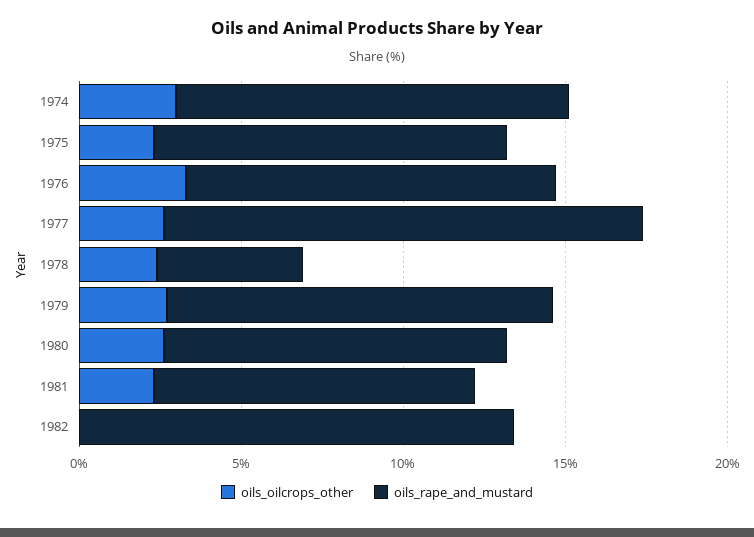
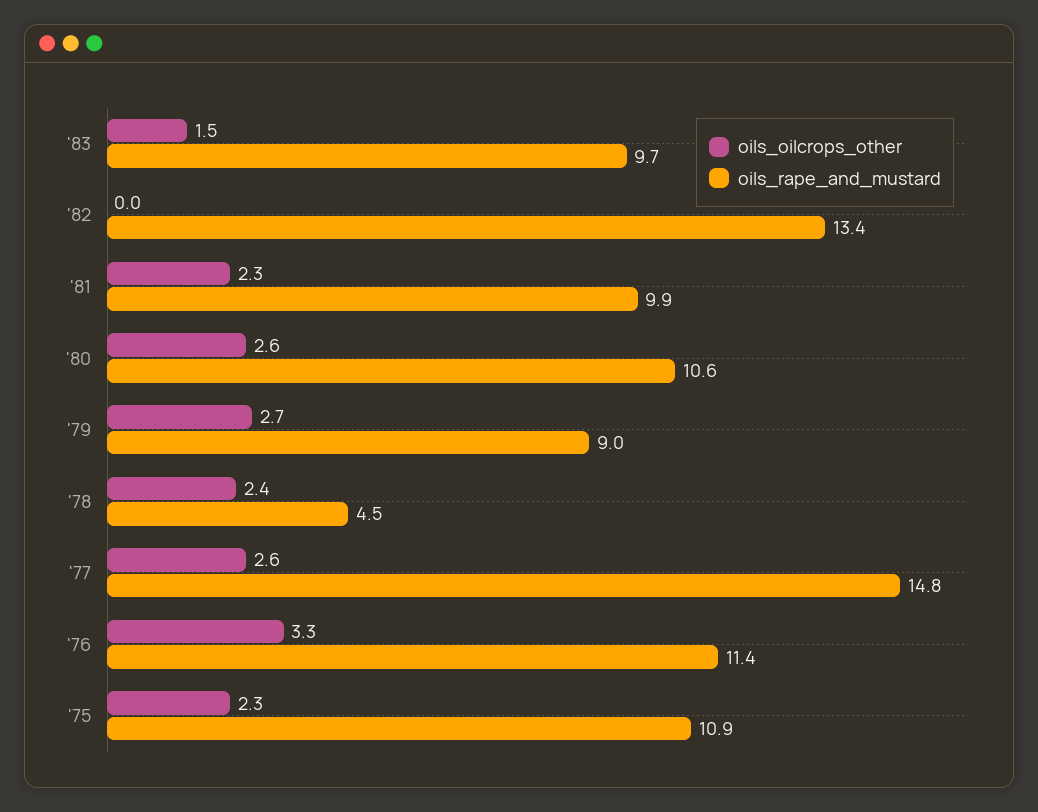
oils_oilcrops_other, 1974: 3 -> none
oils_rape_and_mustard, 1974: 12 -> none
oils_rape_and_mustard, 1979: 12 -> 9
oils_oilcrops_other, '83: none -> 1.5
oils_rape_and_mustard, '83: none -> 9.7

